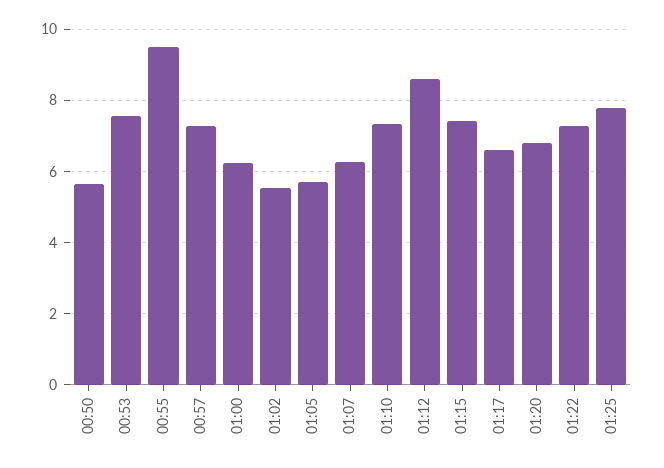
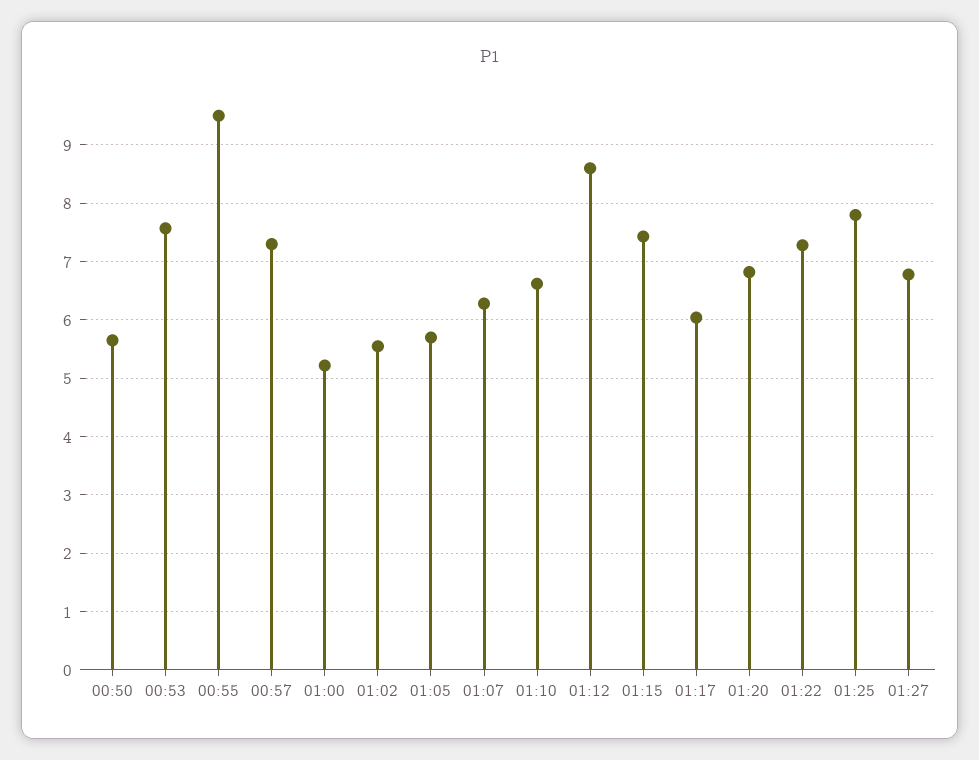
01:00: 6.2 -> 5.2
01:10: 7.4 -> 6.6
01:17: 6.6 -> 6
01:27: none -> 6.8

